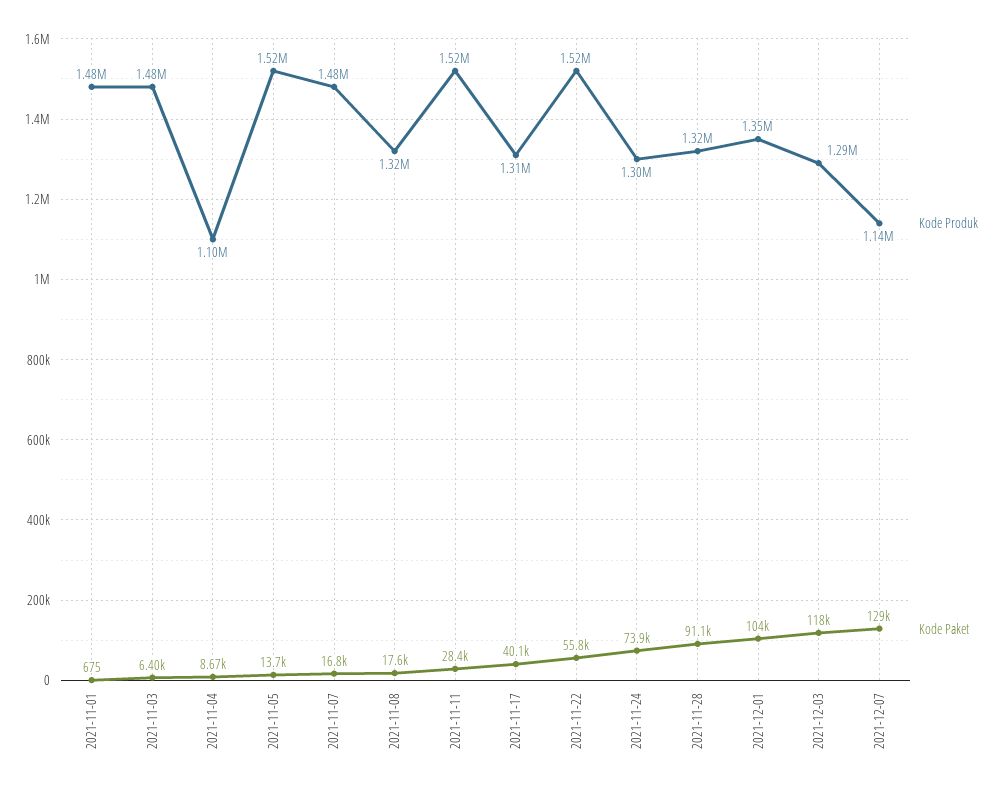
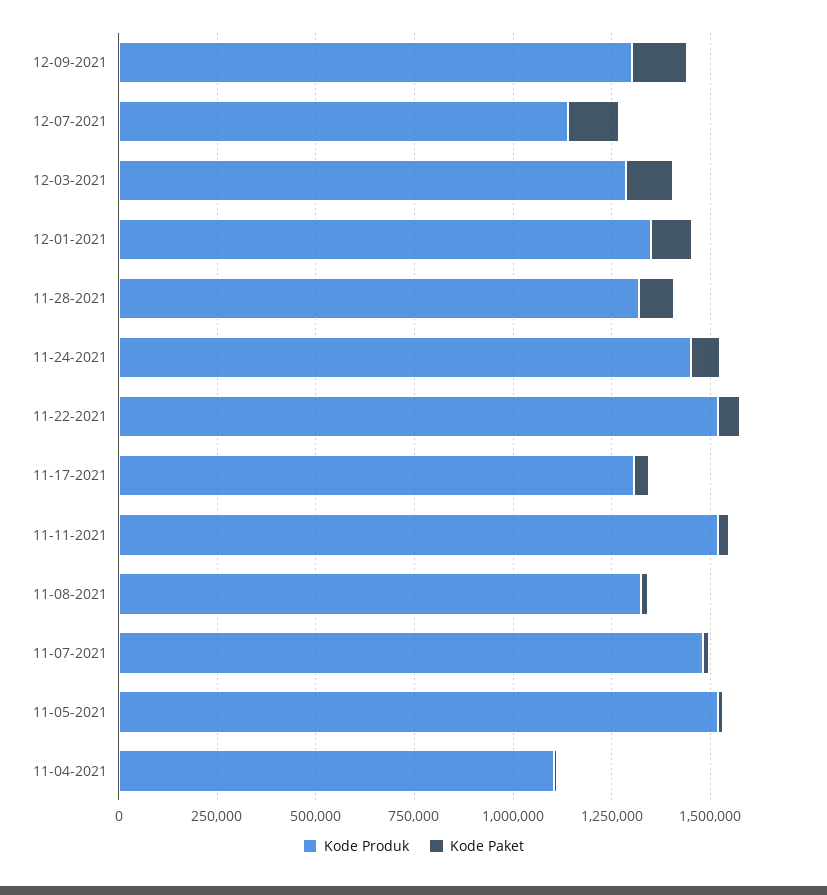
Kode Produk, 2021-11-01: 1480000 -> none
Kode Paket, 2021-11-01: 675 -> none
Kode Produk, 2021-11-03: 1480000 -> none
Kode Paket, 2021-11-03: 6400 -> none
Kode Produk, 2021-11-24: 1300000 -> 1450000
Kode Produk, 12-09-2021: none -> 1300000
Kode Paket, 12-09-2021: none -> 150000

